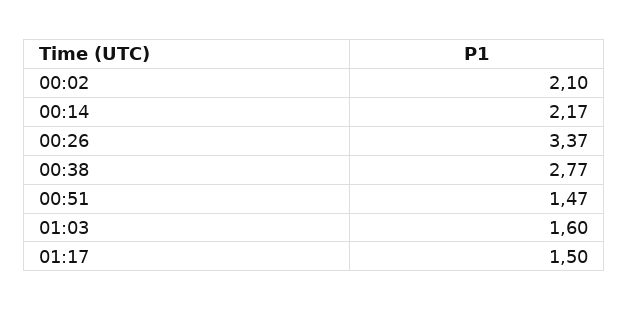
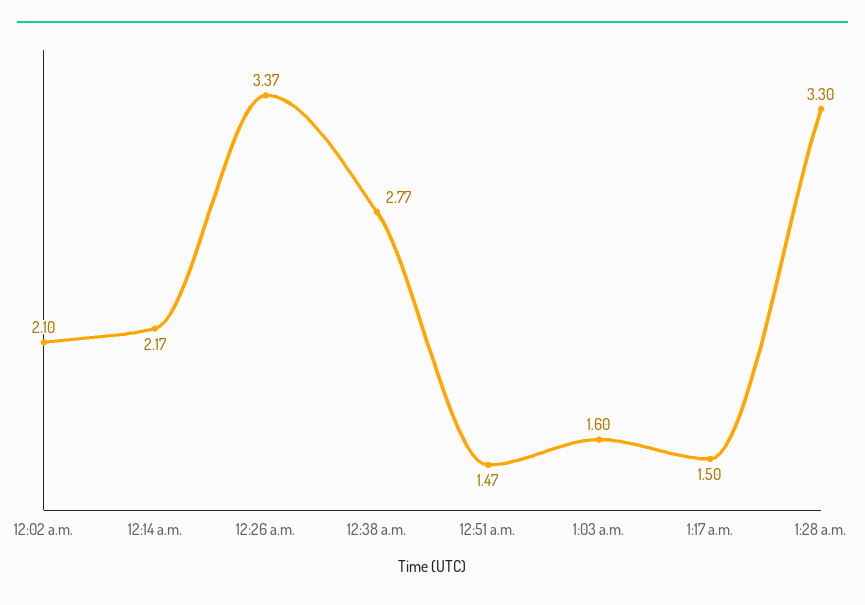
1:28 a.m.: none -> 3.3

